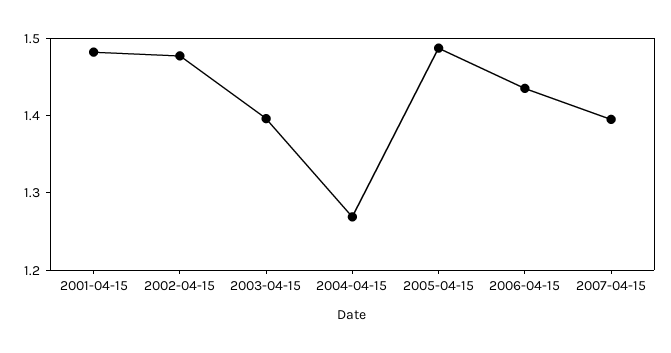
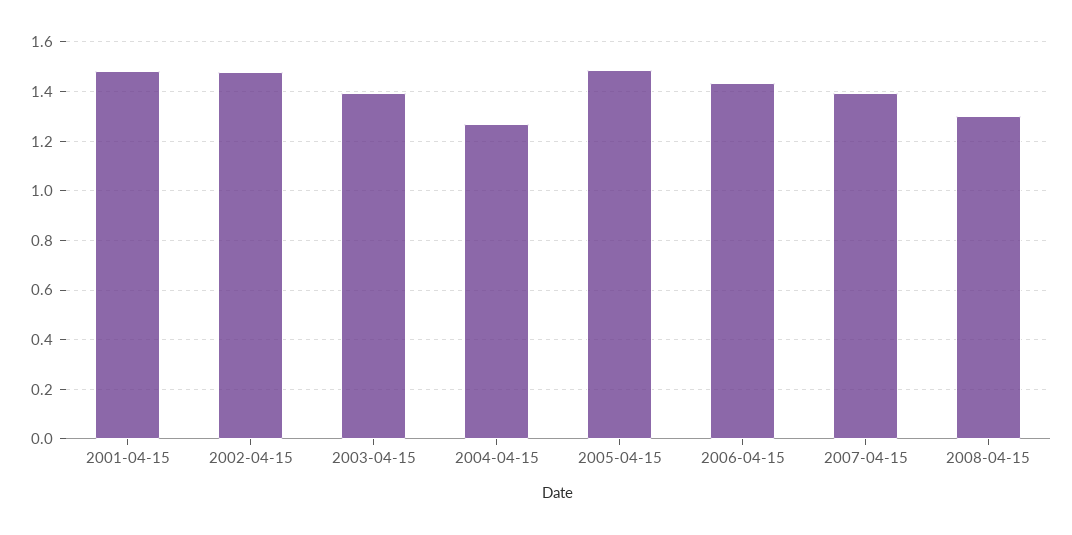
2008-04-15: none -> 1.3

